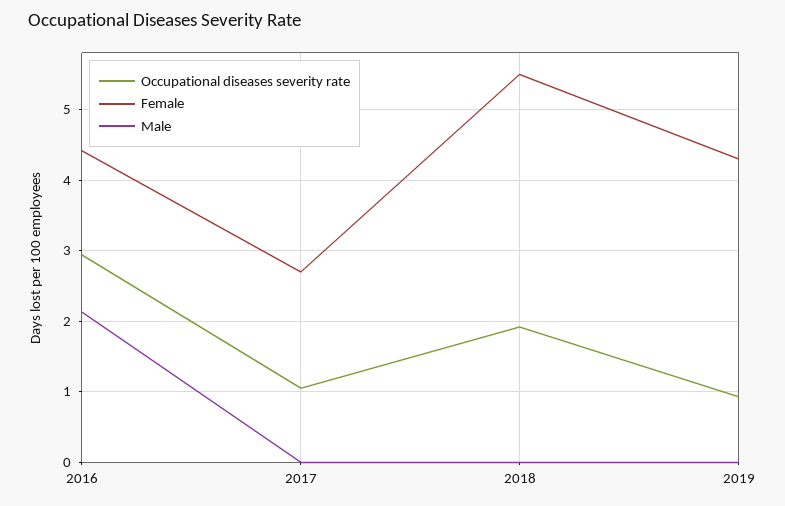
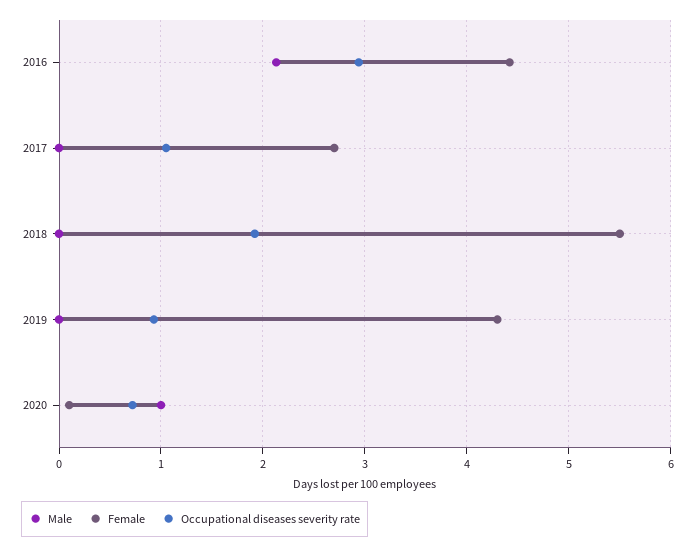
Male, 2020: none -> 1
Female, 2020: none -> 0.1
Occupational diseases severity rate, 2020: none -> 0.7

